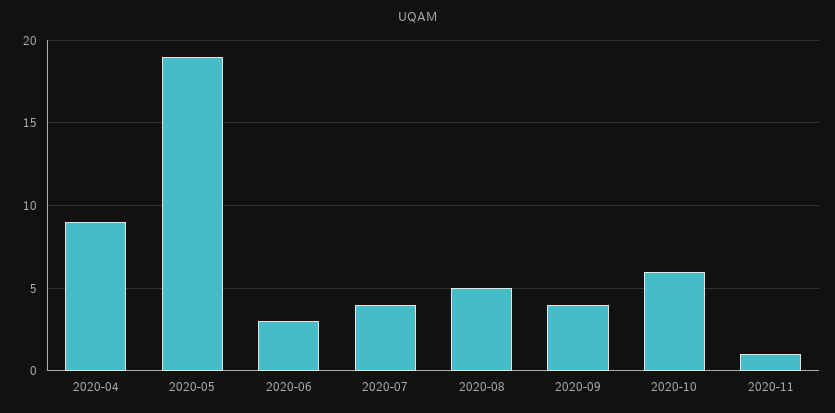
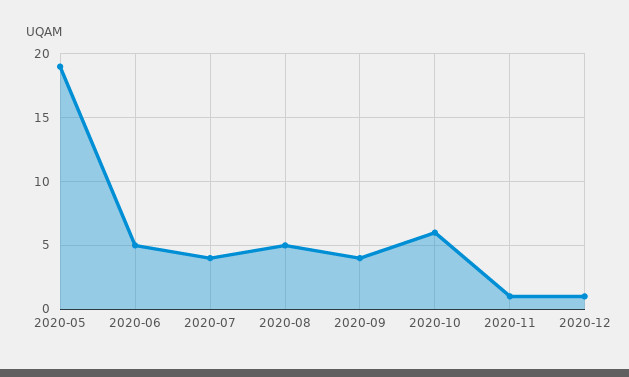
2020-04: 9 -> none
2020-06: 3 -> 5
2020-12: none -> 1

